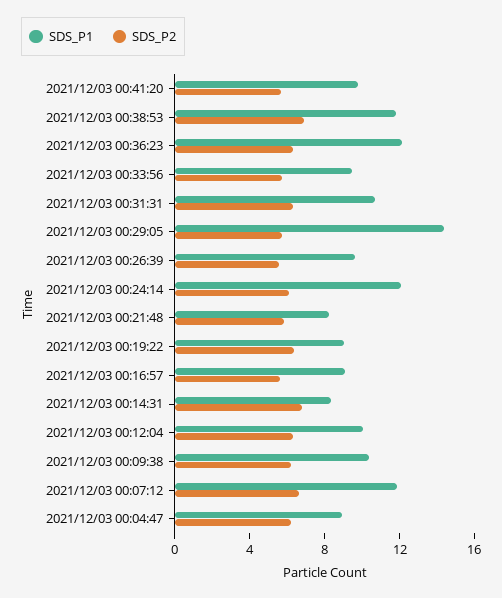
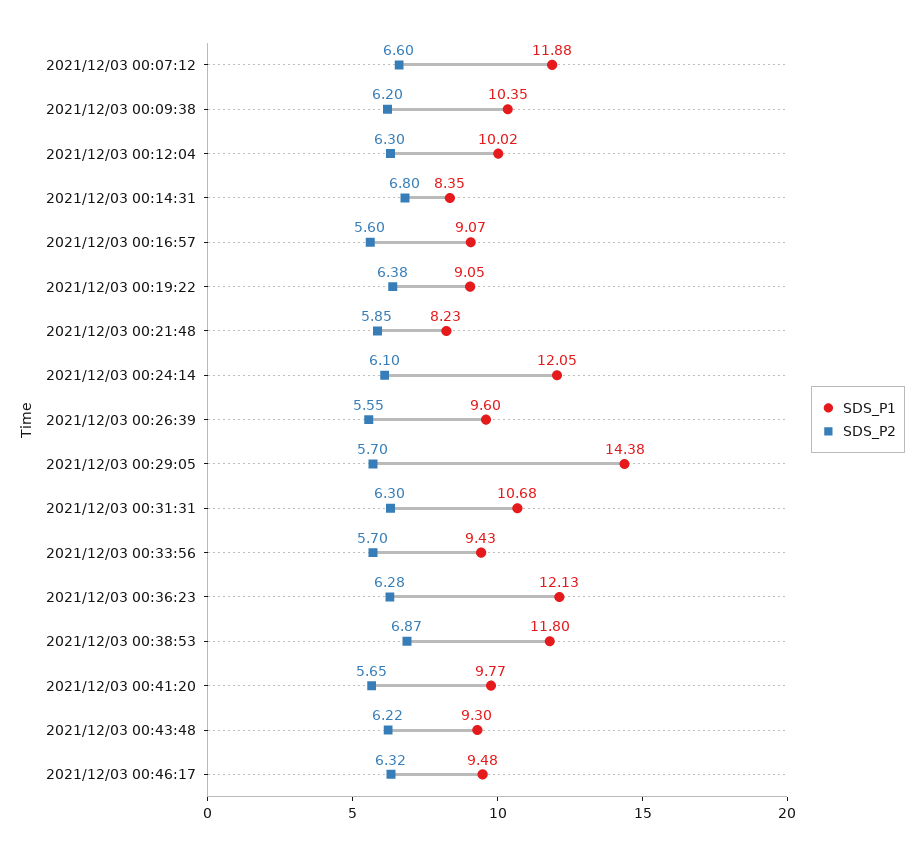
SDS_P1, 2021/12/03 00:04:47: 9 -> none
SDS_P2, 2021/12/03 00:04:47: 6 -> none
SDS_P1, 2021/12/03 00:43:48: none -> 9.3
SDS_P2, 2021/12/03 00:43:48: none -> 6.22
SDS_P1, 2021/12/03 00:46:17: none -> 9.48
SDS_P2, 2021/12/03 00:46:17: none -> 6.32

